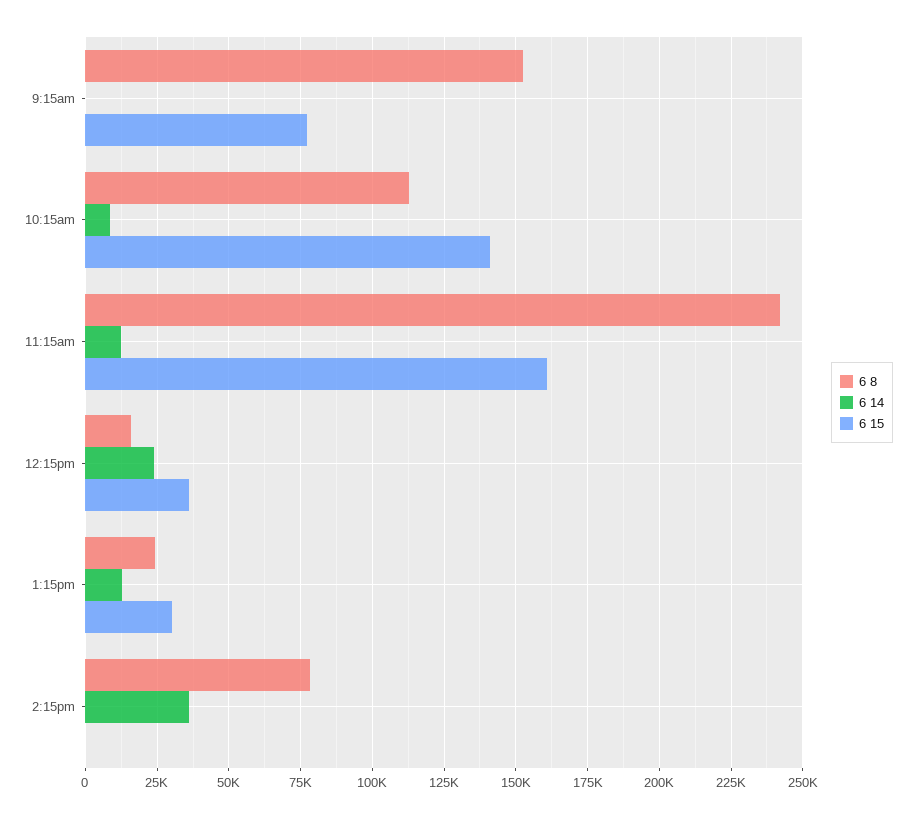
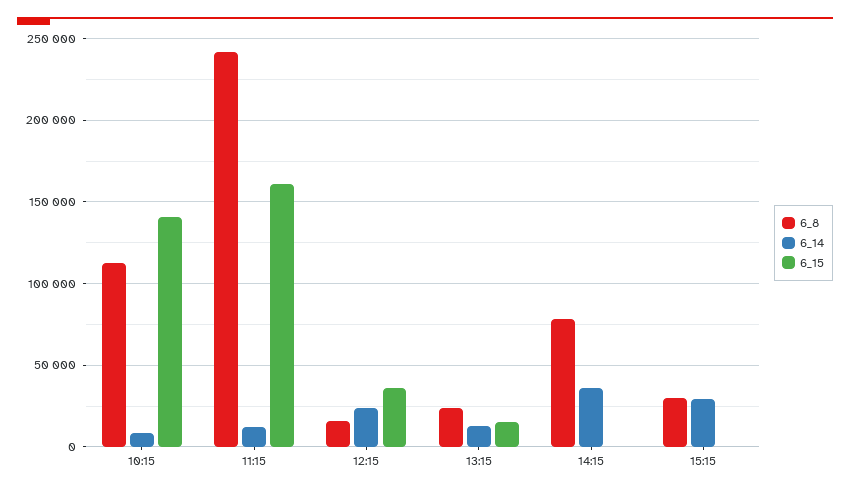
6 8, 9:15am: 152500 -> none
6 14, 9:15am: 0 -> none
6 15, 9:15am: 77500 -> none
6 15, 1:15pm: 30000 -> 15000
6 8, 15:15: none -> 30000
6 14, 15:15: none -> 30000
6 15, 15:15: none -> 0

